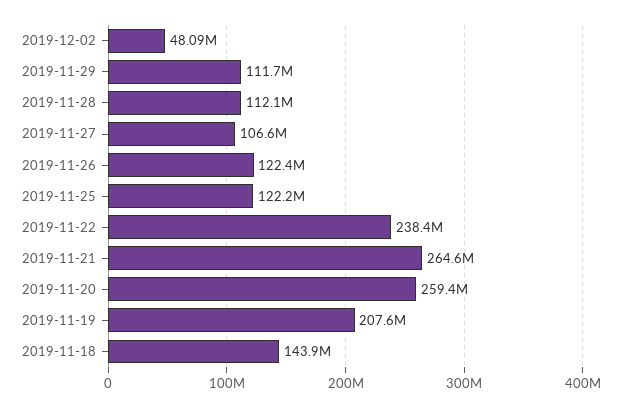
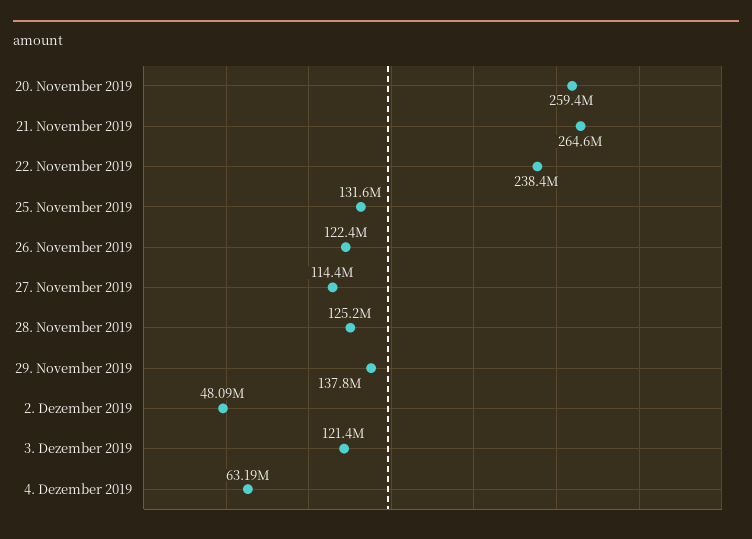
2019-11-29: 111700000 -> 137800000
2019-11-28: 112100000 -> 125200000
2019-11-27: 106600000 -> 114400000
2019-11-25: 122200000 -> 131600000
2019-11-19: 207600000 -> none
2019-11-18: 143900000 -> none
3. Dezember 2019: none -> 121400000
4. Dezember 2019: none -> 63190000

